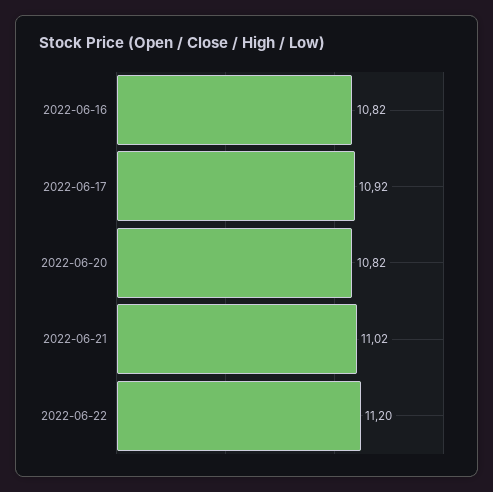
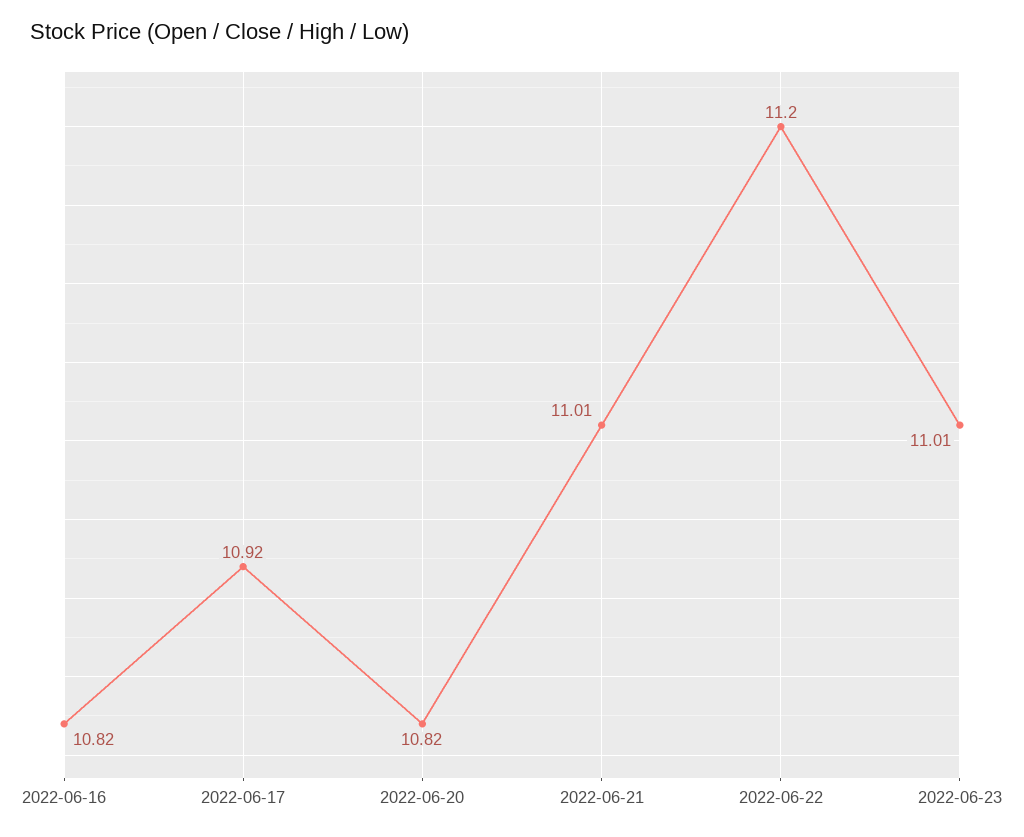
2022-06-21: 11.02 -> 11.01
2022-06-23: none -> 11.01

